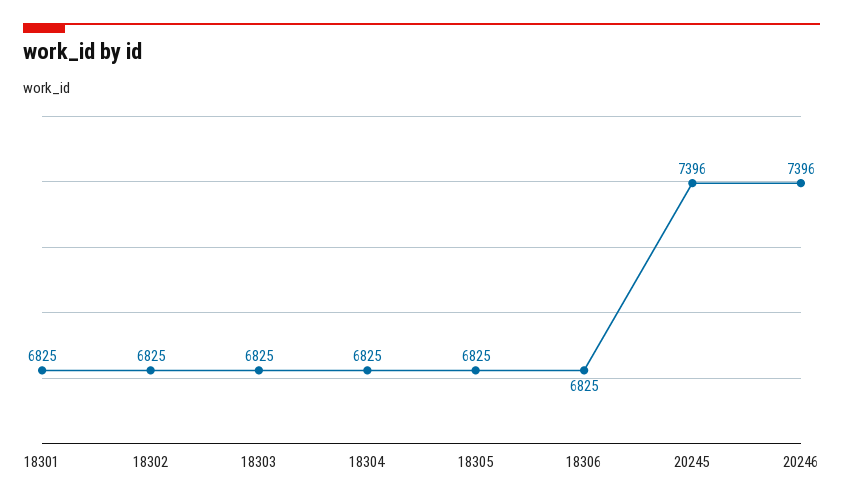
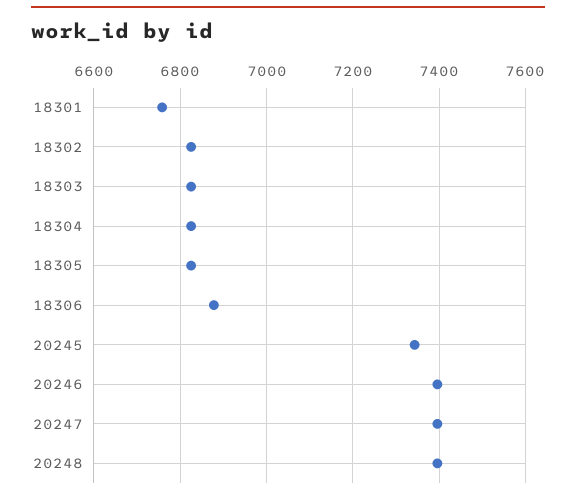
18301: 6825 -> 6760
18306: 6825 -> 6880
20245: 7396 -> 7340
20247: none -> 7400
20248: none -> 7400

